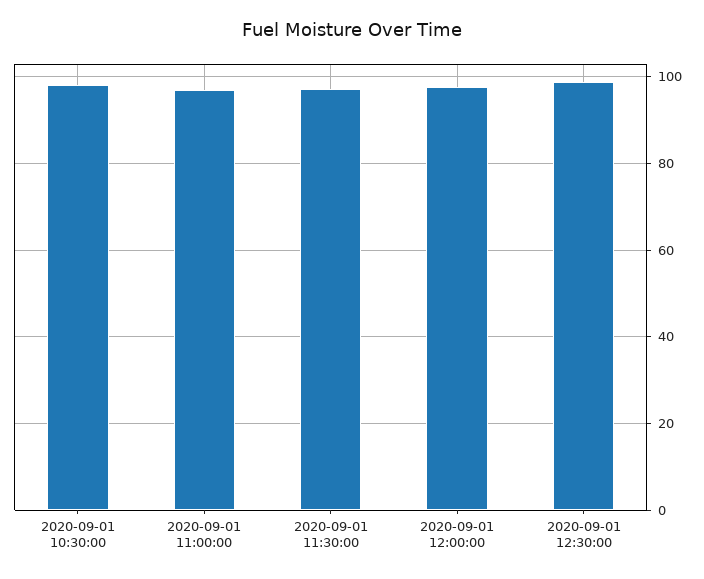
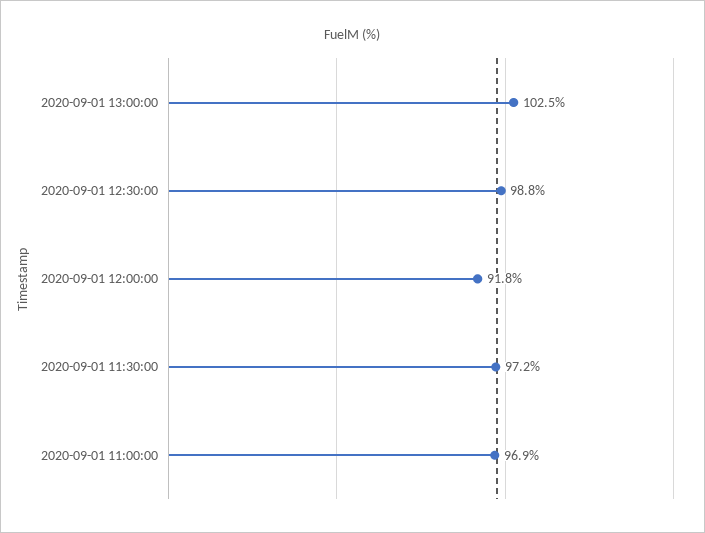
2020-09-01 10:30:00: 98 -> none
2020-09-01 12:00:00: 98 -> 91.8
2020-09-01 13:00:00: none -> 102.5

